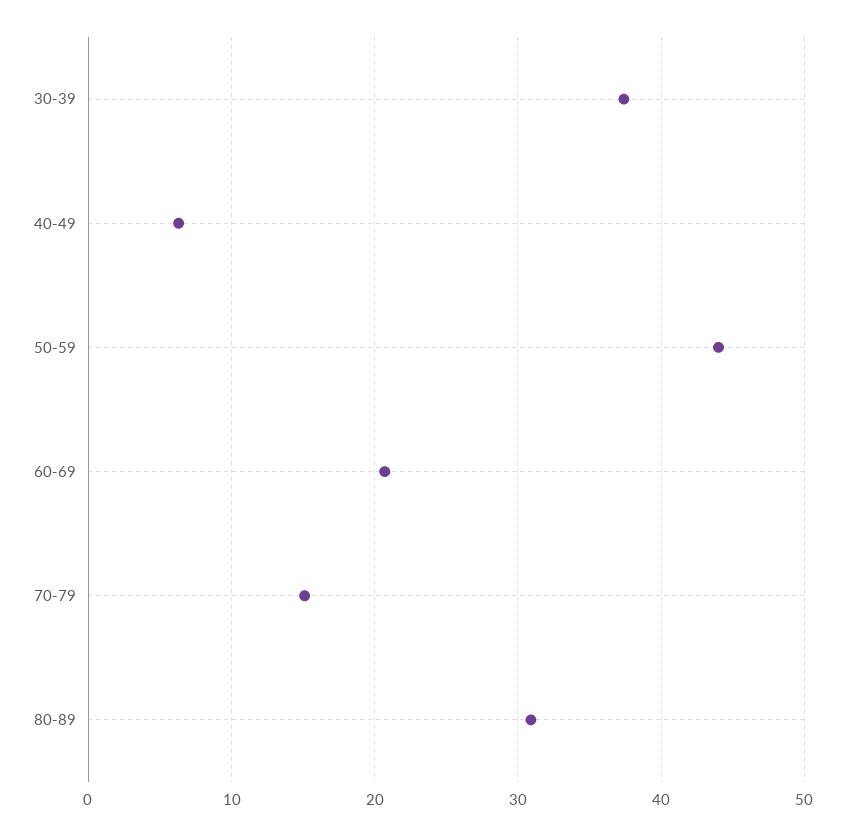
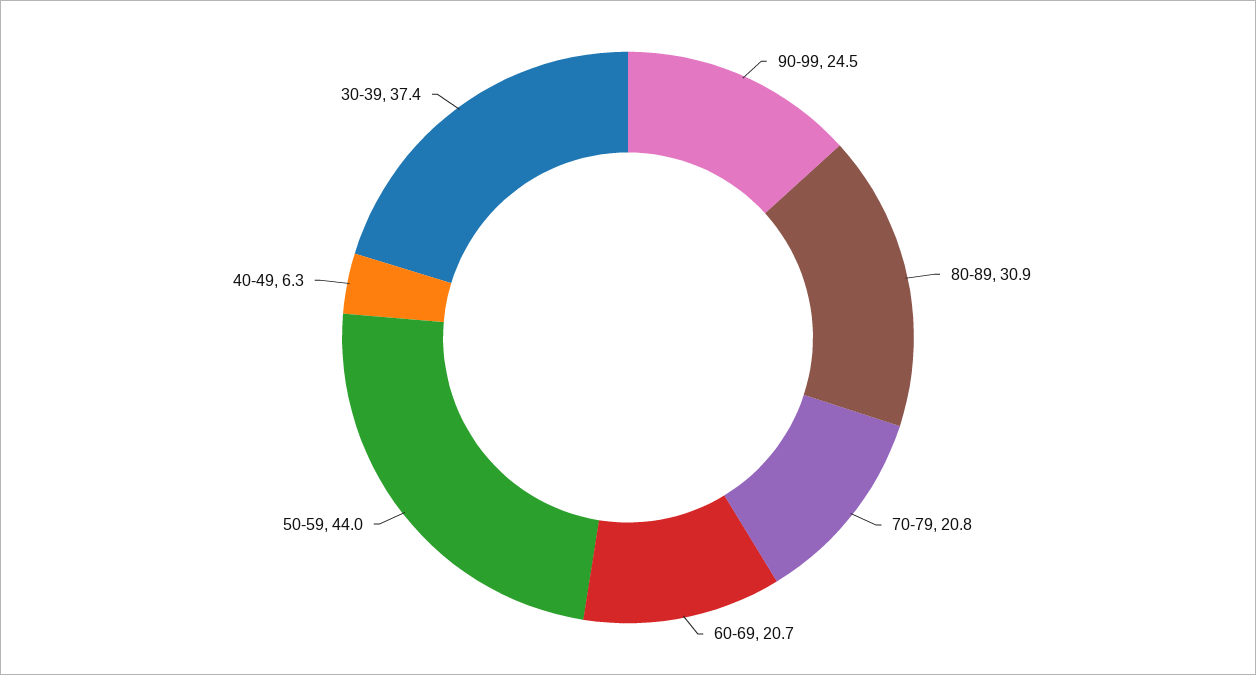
70-79: 15 -> 20.8
90-99: none -> 24.5

